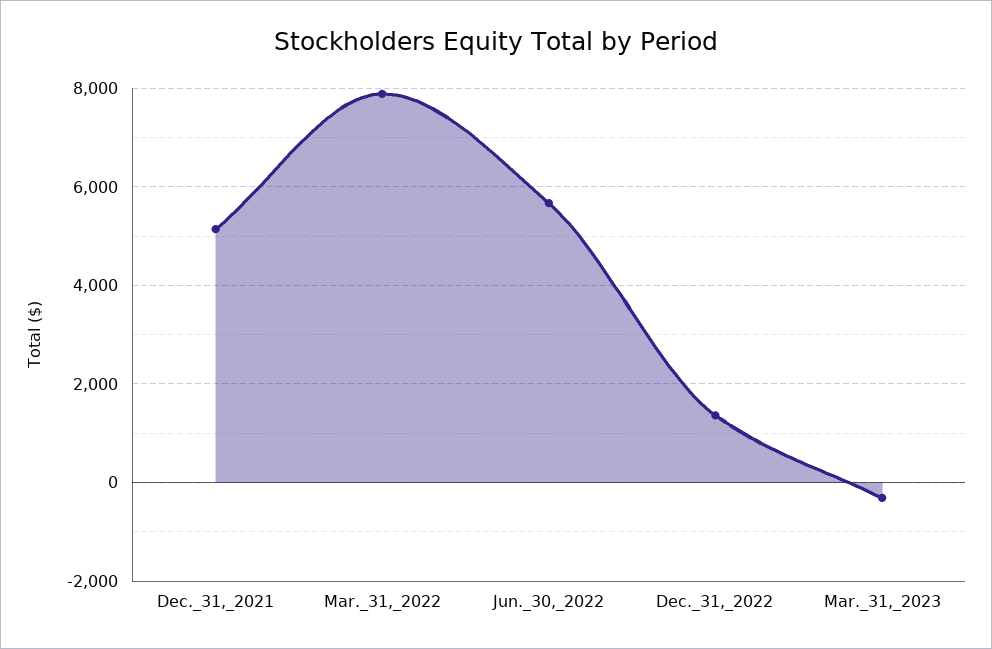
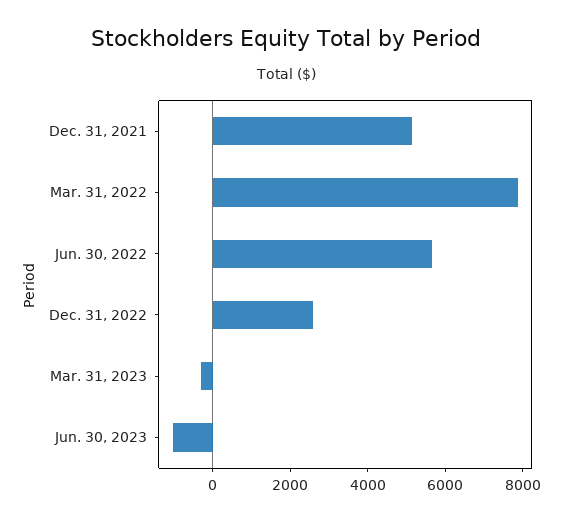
Dec._31,_2022: 1400 -> 2500
Jun. 30, 2023: none -> -1000

